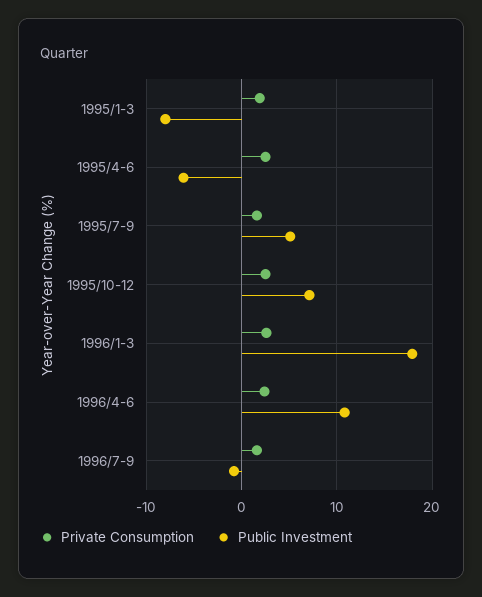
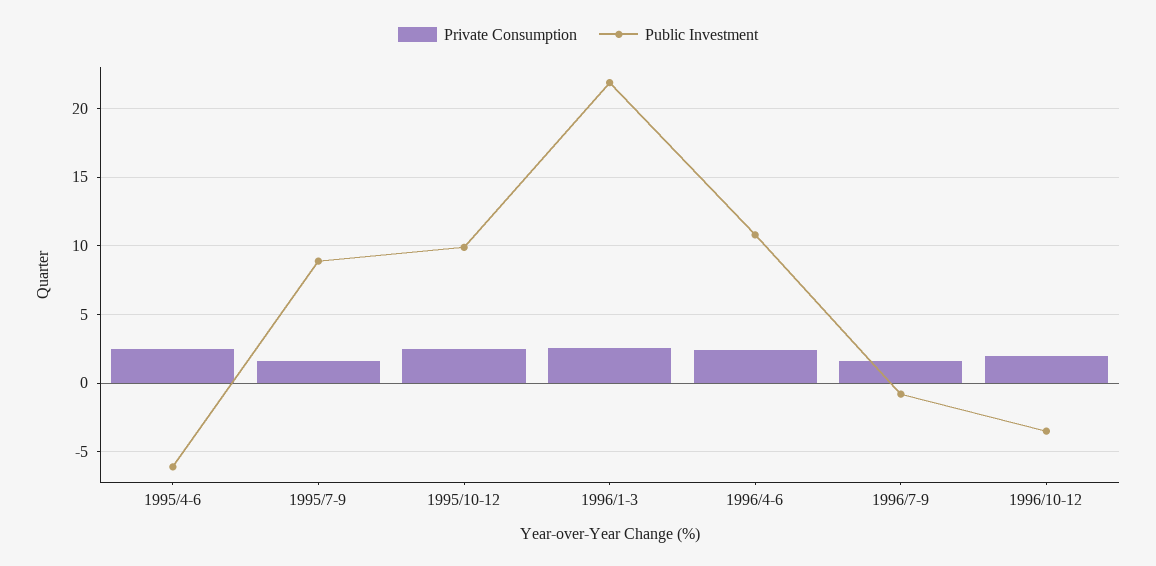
Private Consumption, 1995/1-3: 2 -> none
Public Investment, 1995/1-3: -8 -> none
Public Investment, 1995/7-9: 5 -> 9
Public Investment, 1995/10-12: 7 -> 10
Public Investment, 1996/1-3: 18 -> 22
Private Consumption, 1996/10-12: none -> 2
Public Investment, 1996/10-12: none -> -3.5

